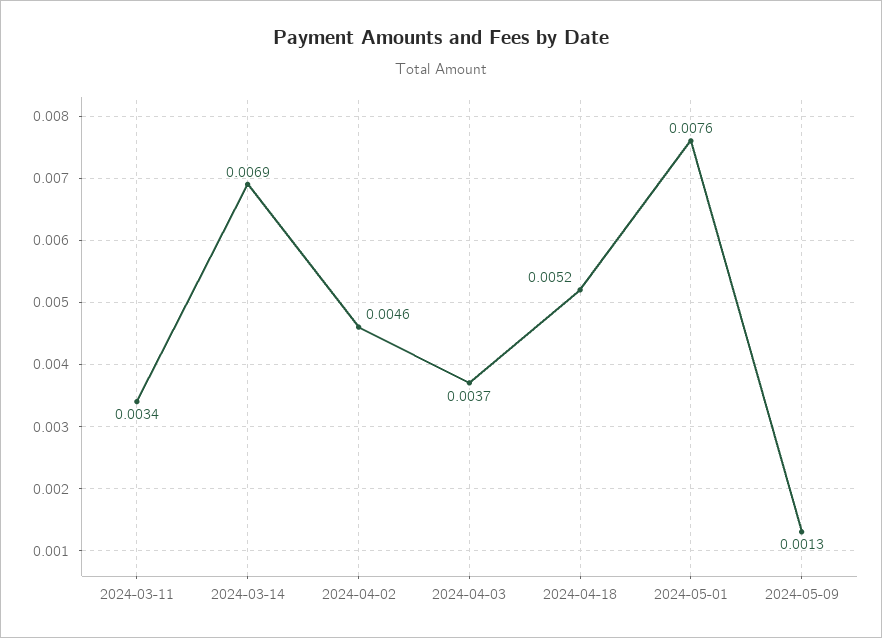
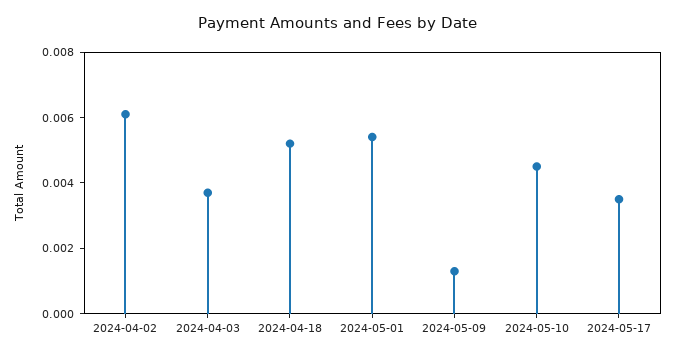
2024-03-11: 0.0034 -> none
2024-03-14: 0.0069 -> none
2024-04-02: 0.0046 -> 0.006
2024-05-01: 0.0076 -> 0.0055
2024-05-10: none -> 0.0045
2024-05-17: none -> 0.0035

